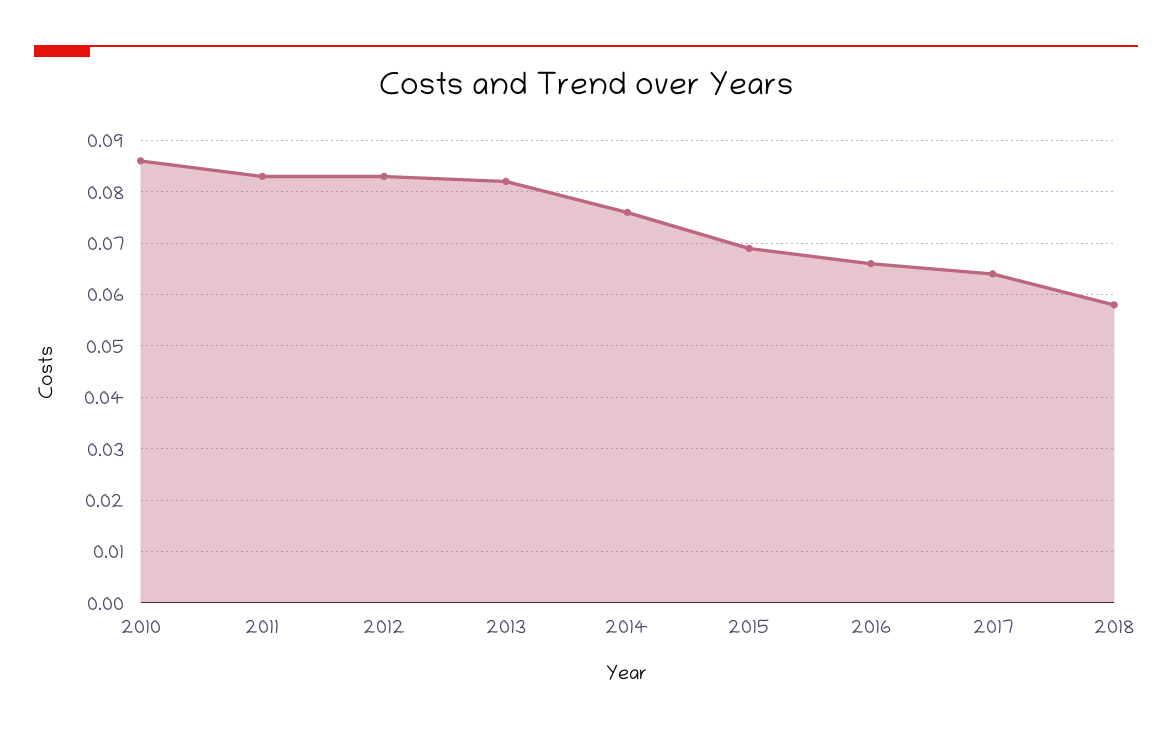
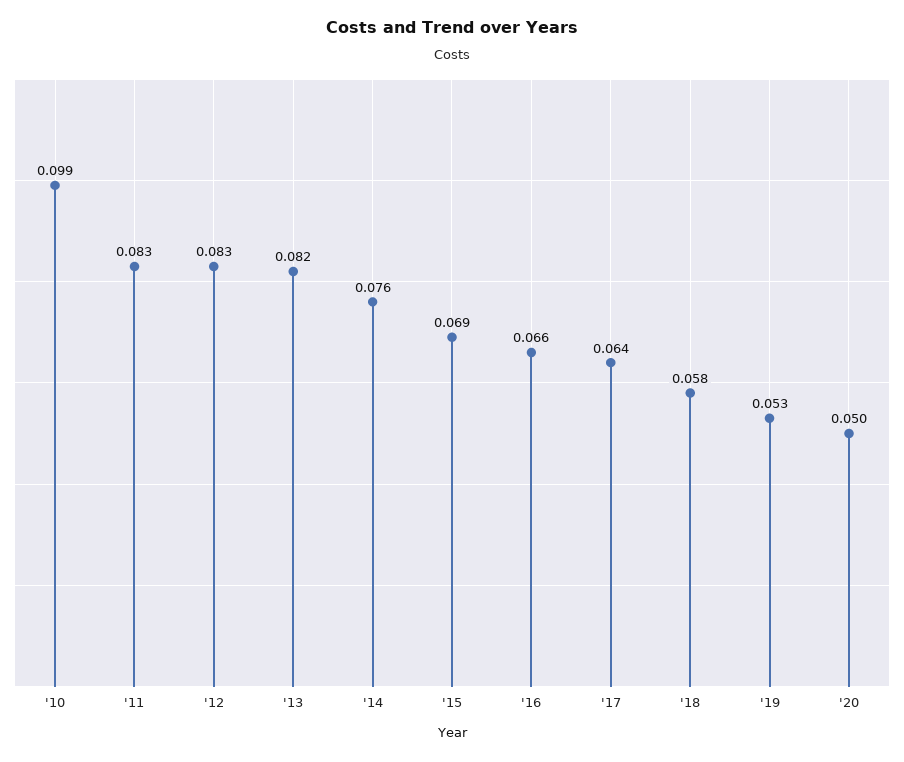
2010: 0.085 -> 0.099
'19: none -> 0.053
'20: none -> 0.05

